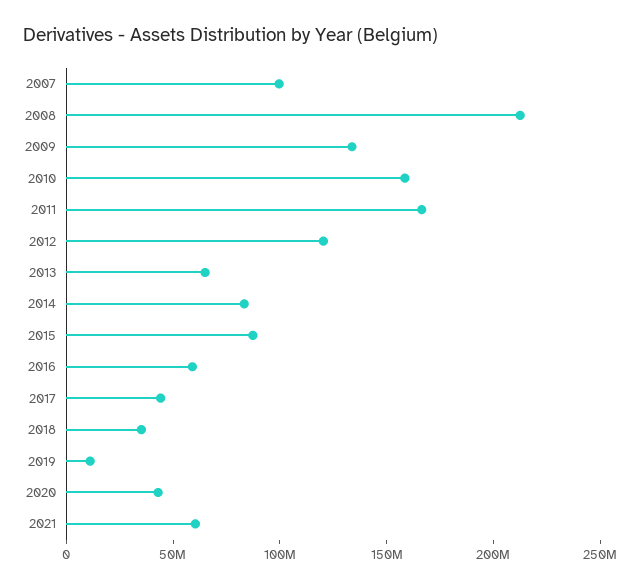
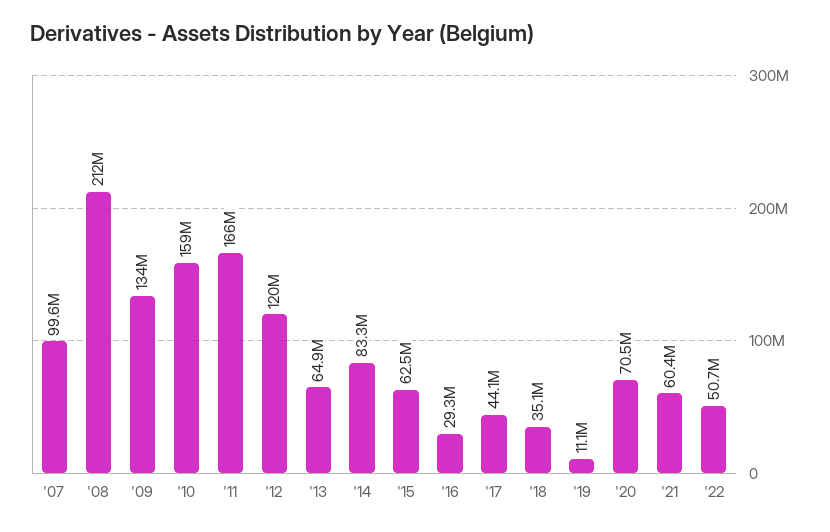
2015: 90000000 -> 62500000
2016: 60000000 -> 29300000
2020: 40000000 -> 70500000
'22: none -> 50700000

